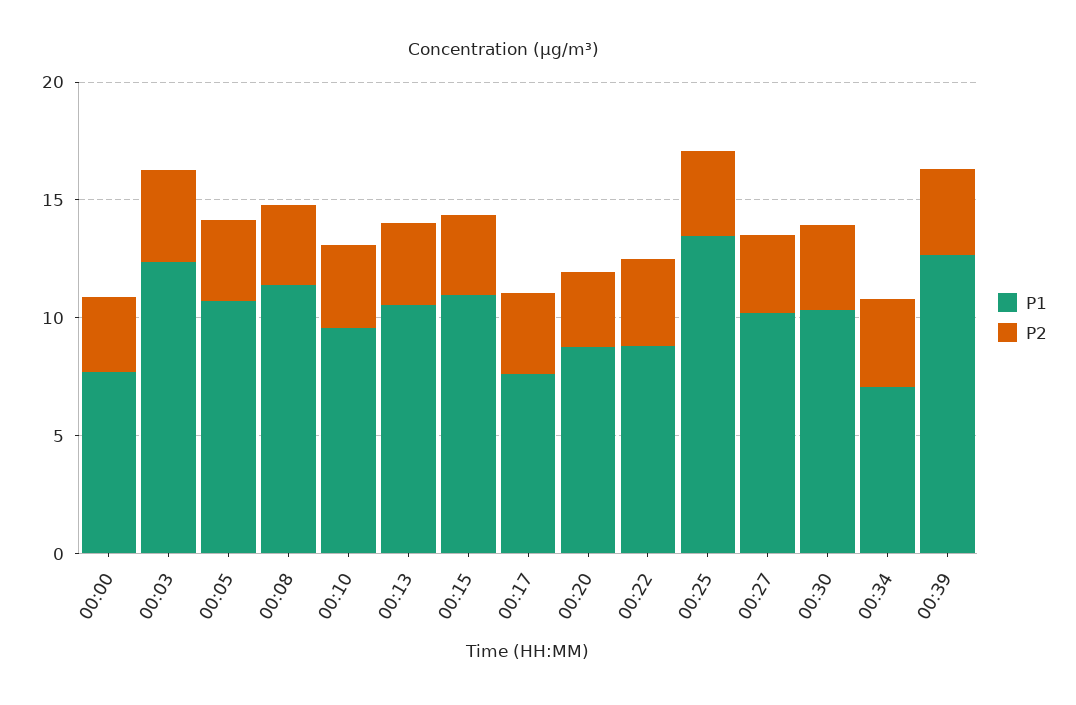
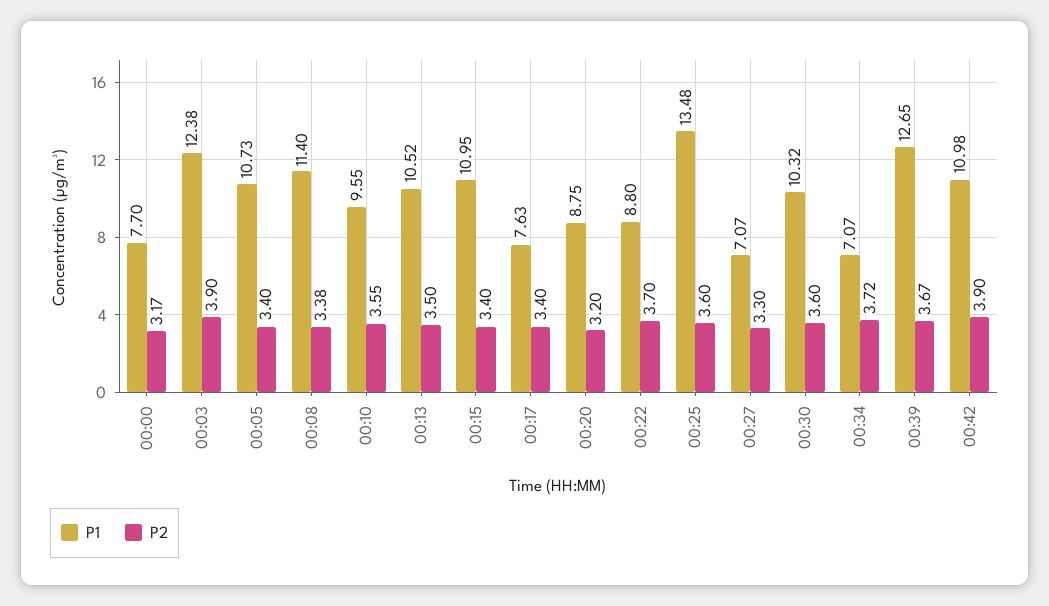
P1, 00:27: 10 -> 7.07
P1, 00:42: none -> 10.98
P2, 00:42: none -> 3.9

